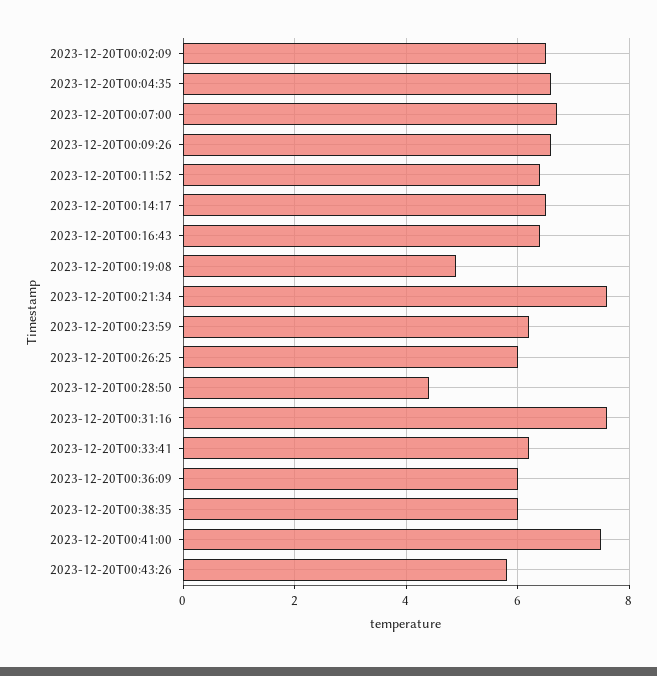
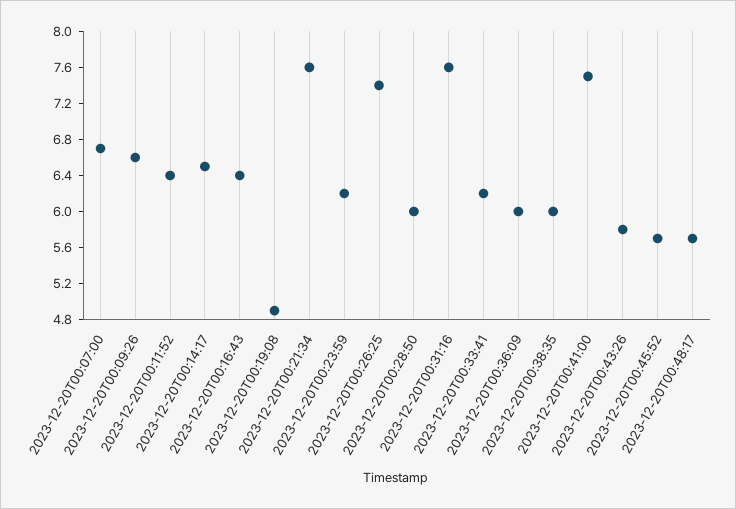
2023-12-20T00:02:09: 6.5 -> none
2023-12-20T00:04:35: 6.5 -> none
2023-12-20T00:26:25: 6 -> 7.4
2023-12-20T00:28:50: 4.5 -> 6
2023-12-20T00:45:52: none -> 5.7
2023-12-20T00:48:17: none -> 5.7

